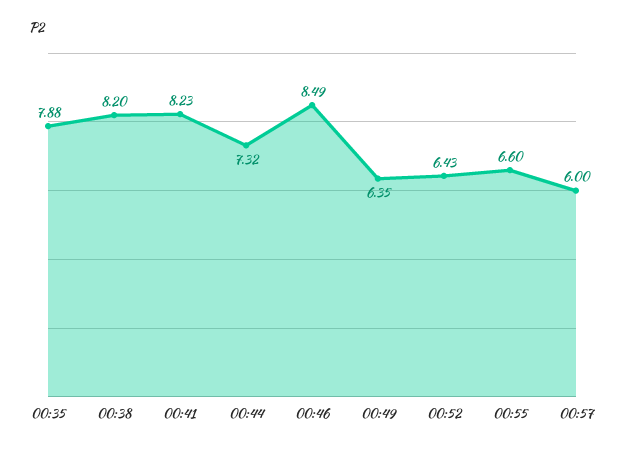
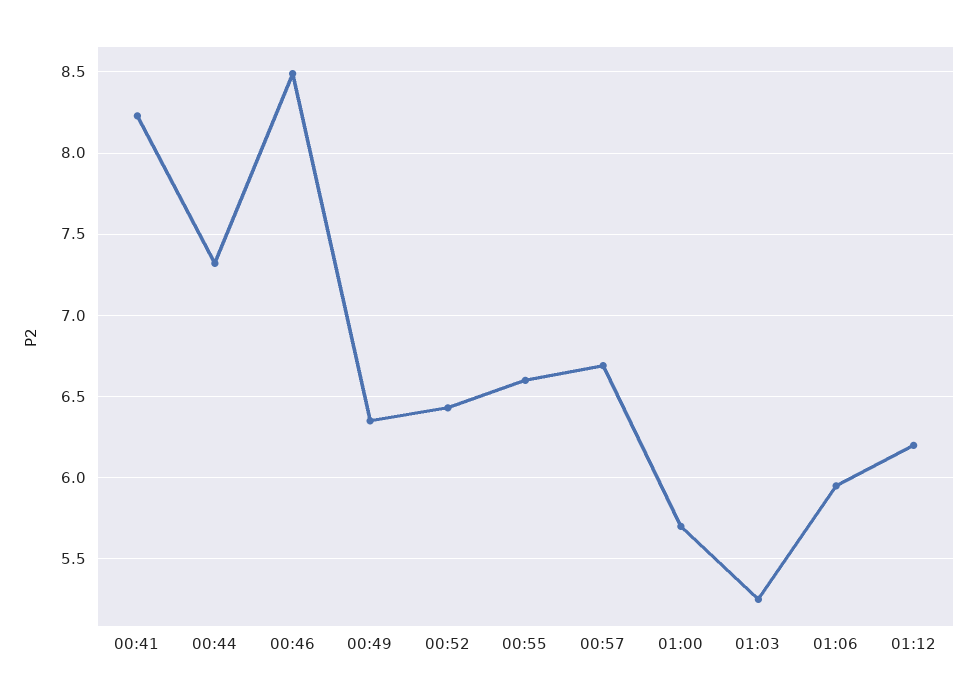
00:35: 7.88 -> none
00:38: 8.2 -> none
00:57: 6 -> 6.7
01:00: none -> 5.7
01:03: none -> 5.25
01:06: none -> 5.95
01:12: none -> 6.2

